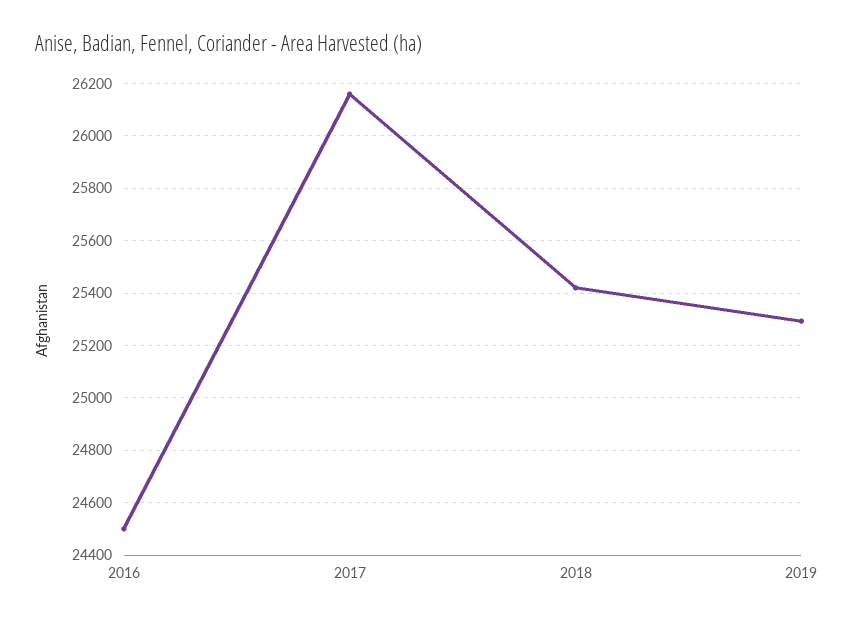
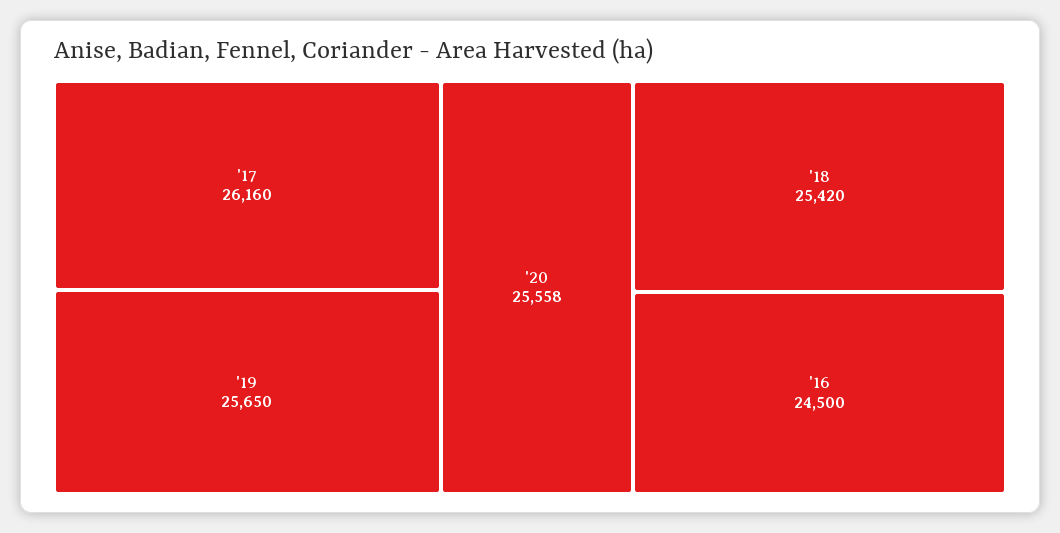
2019: 25300 -> 25650
'20: none -> 25558

